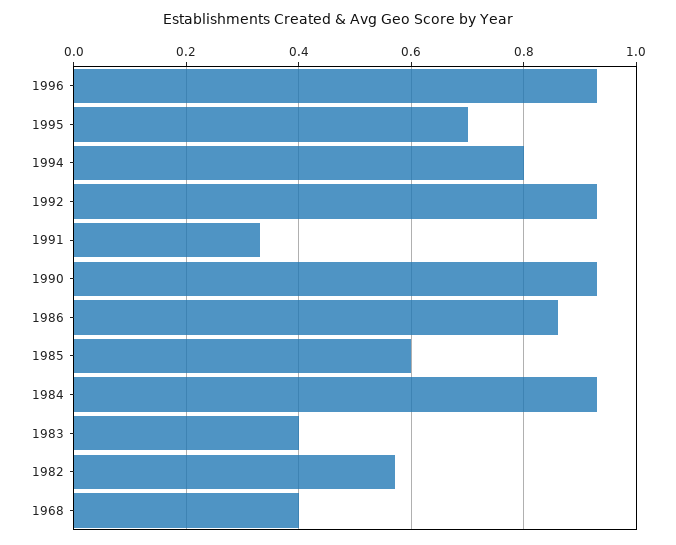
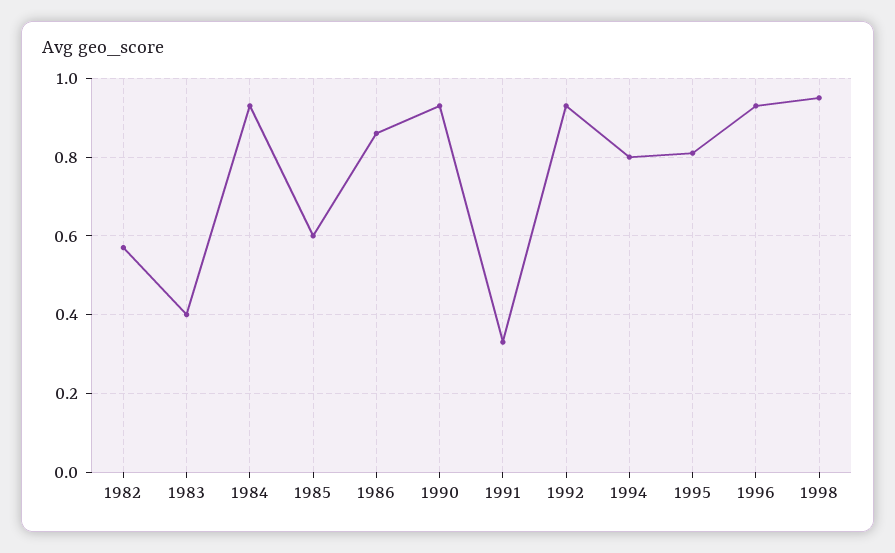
1995: 0.7 -> 0.8
1968: 0.4 -> none
1998: none -> 0.95

